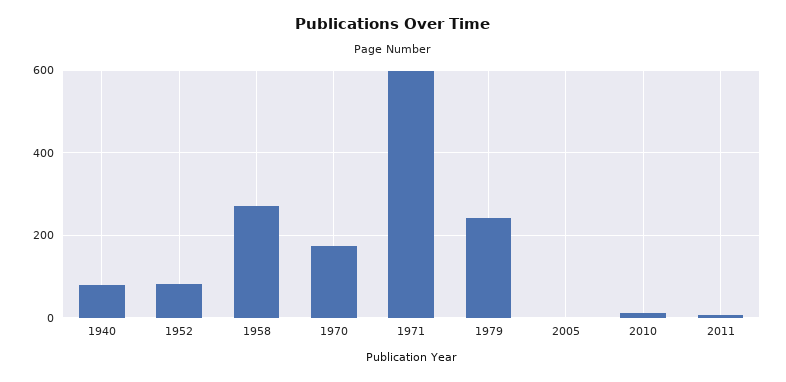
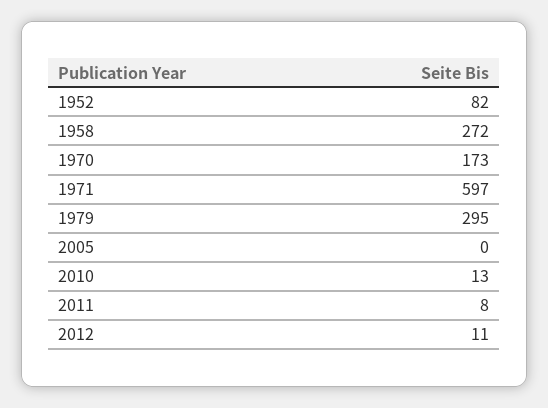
1940: 80 -> none
1979: 240 -> 295
2012: none -> 11

